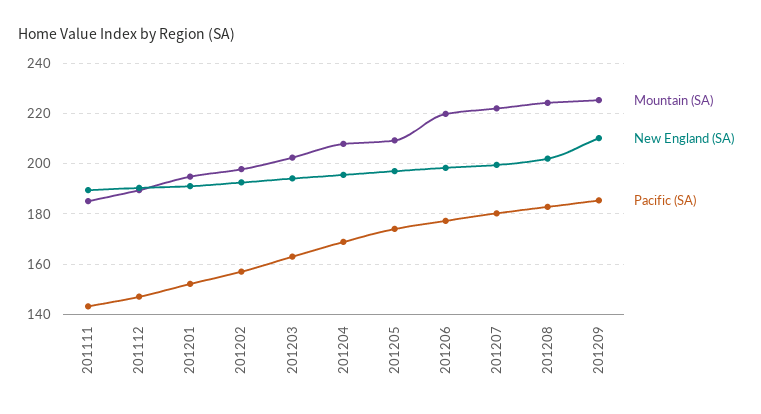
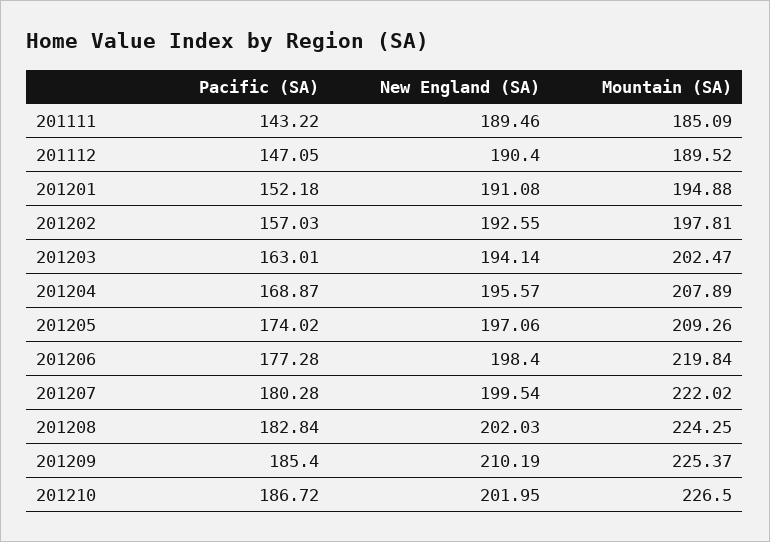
Pacific (SA), 201210: none -> 186.72
New England (SA), 201210: none -> 201.95
Mountain (SA), 201210: none -> 226.5

